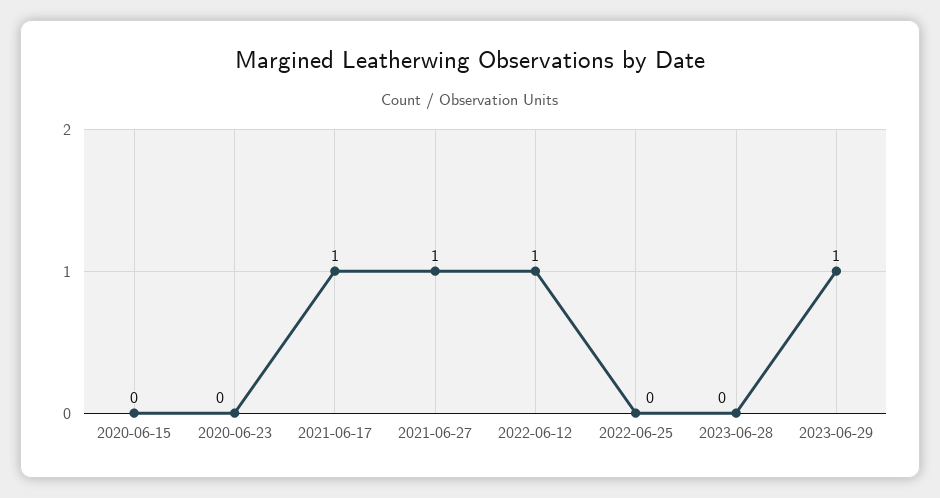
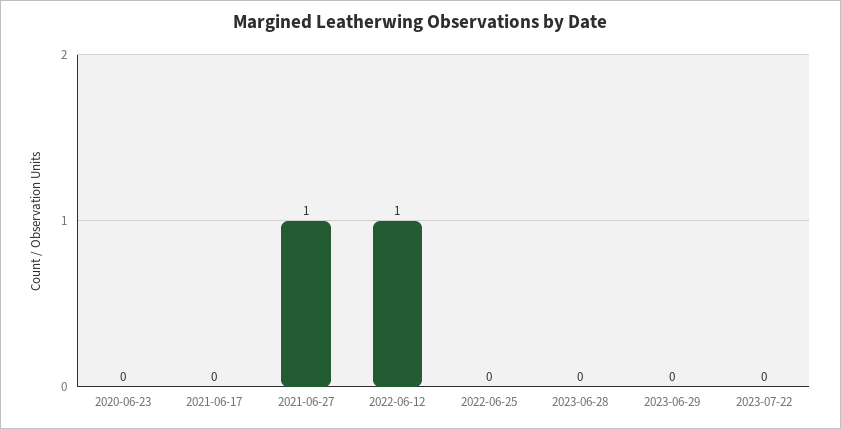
2020-06-15: 0 -> none
2021-06-17: 1 -> 0
2023-06-29: 1 -> 0
2023-07-22: none -> 0

